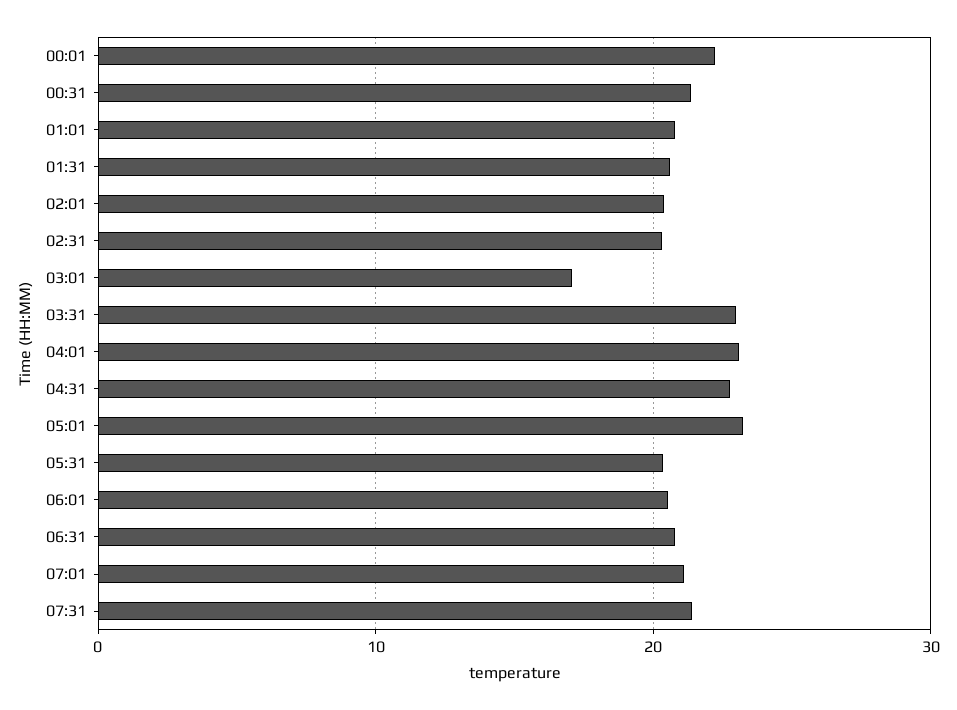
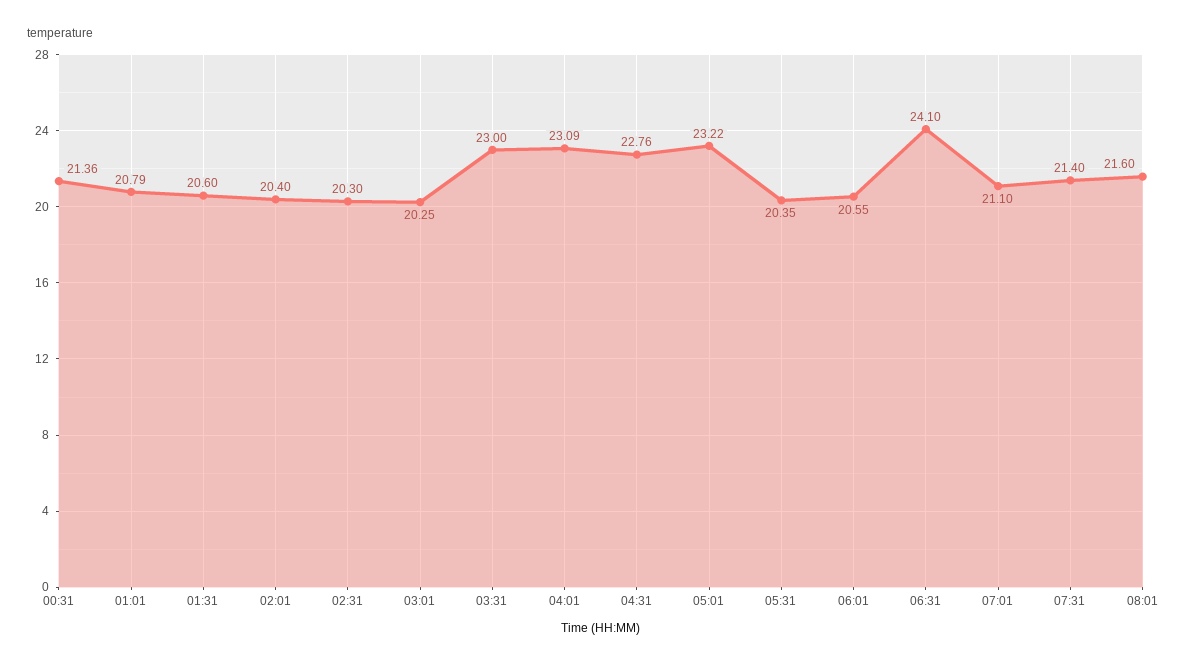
00:01: 22 -> none
03:01: 17 -> 20.25
06:31: 21 -> 24.1
08:01: none -> 21.6

